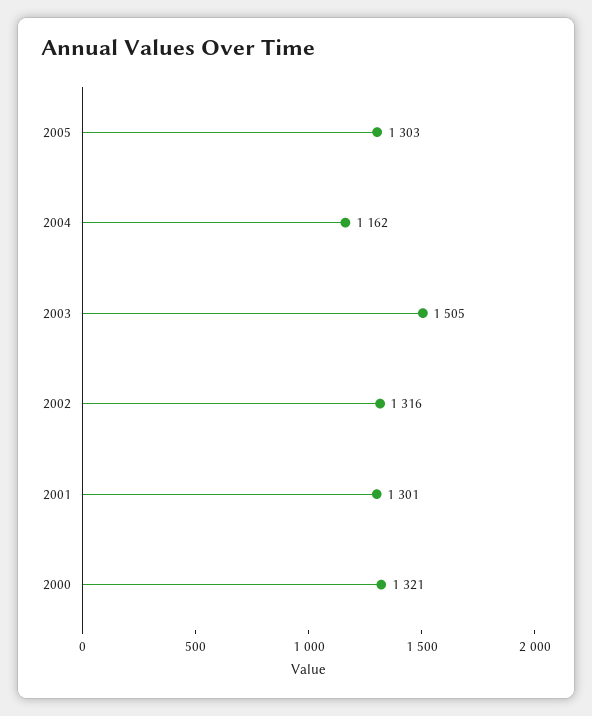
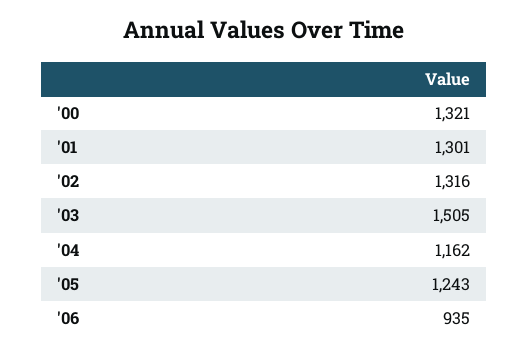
2005: 1303 -> 1243
'06: none -> 935

